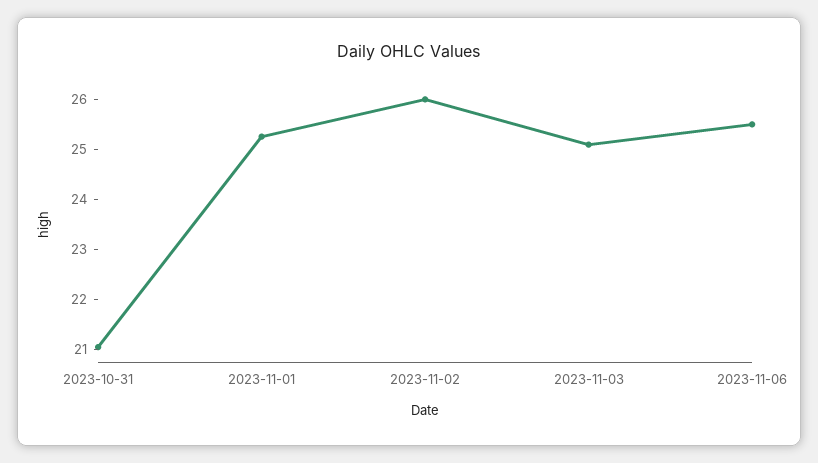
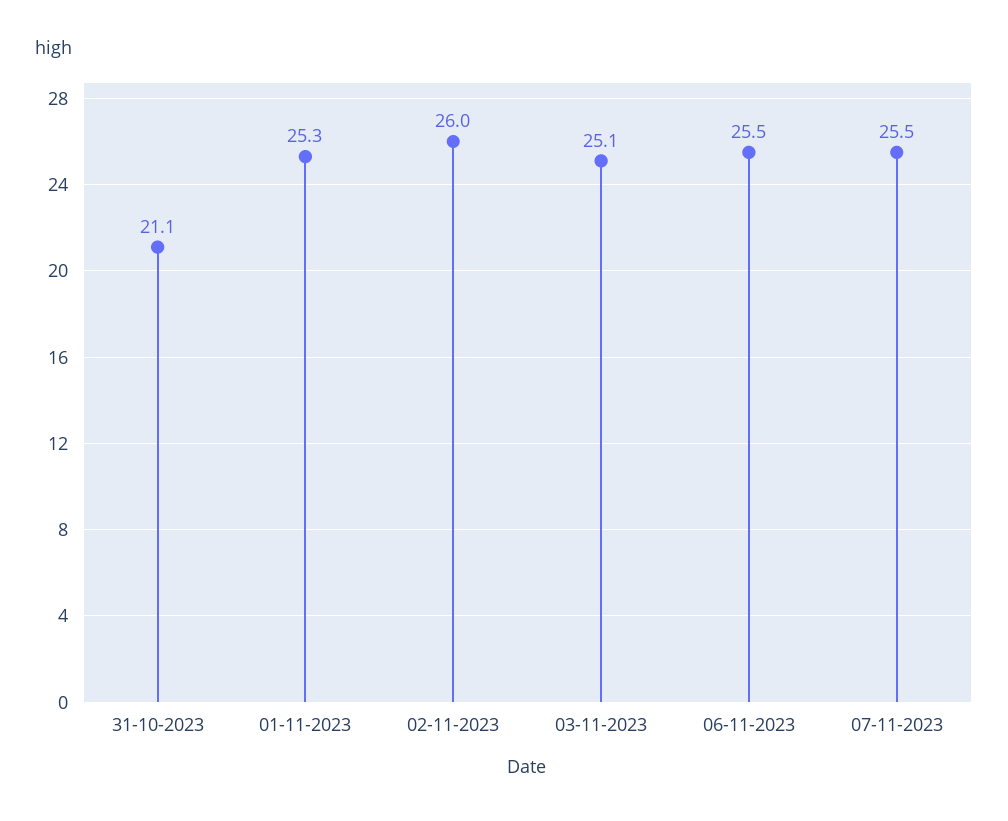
07-11-2023: none -> 25.5

